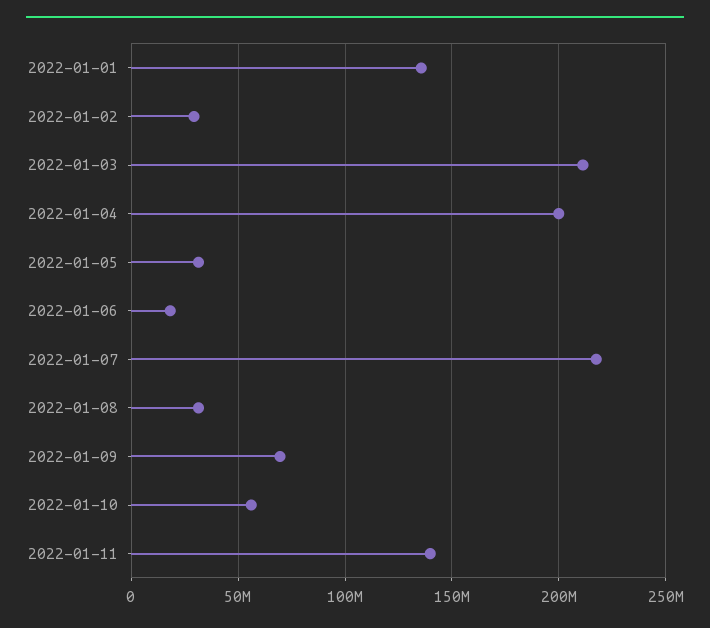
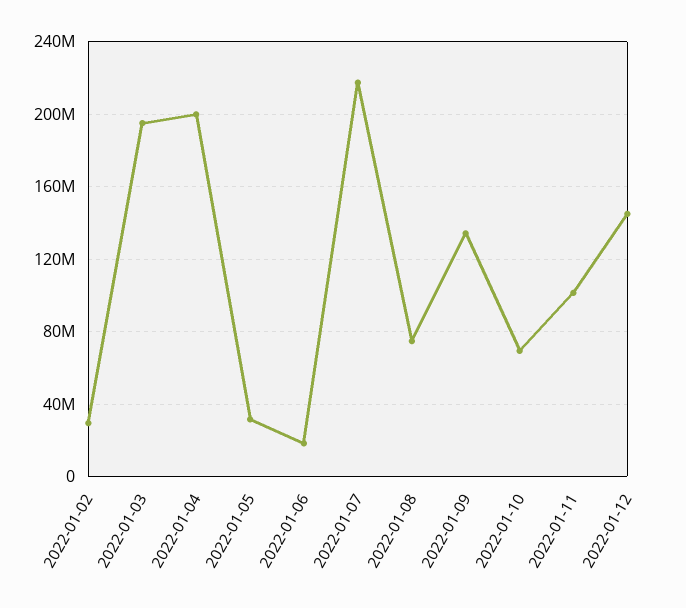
2022-01-01: 135000000 -> none
2022-01-03: 210000000 -> 195000000
2022-01-08: 30000000 -> 75000000
2022-01-09: 70000000 -> 135000000
2022-01-10: 55000000 -> 70000000
2022-01-11: 140000000 -> 100000000
2022-01-12: none -> 145000000

